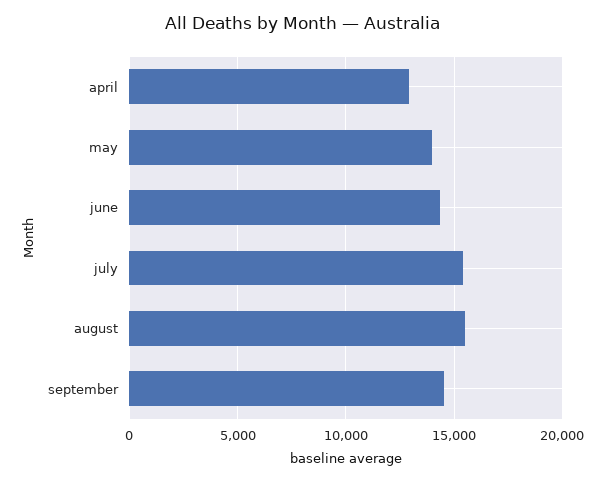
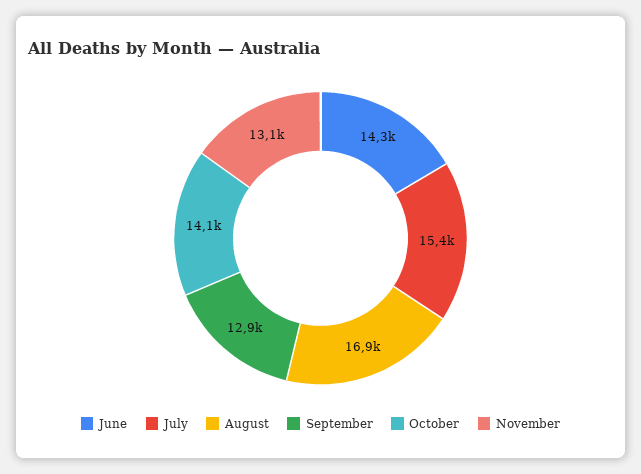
april: 13000 -> none
may: 14000 -> none
august: 15500 -> 16900
september: 14500 -> 12900
October: none -> 14100
November: none -> 13100

